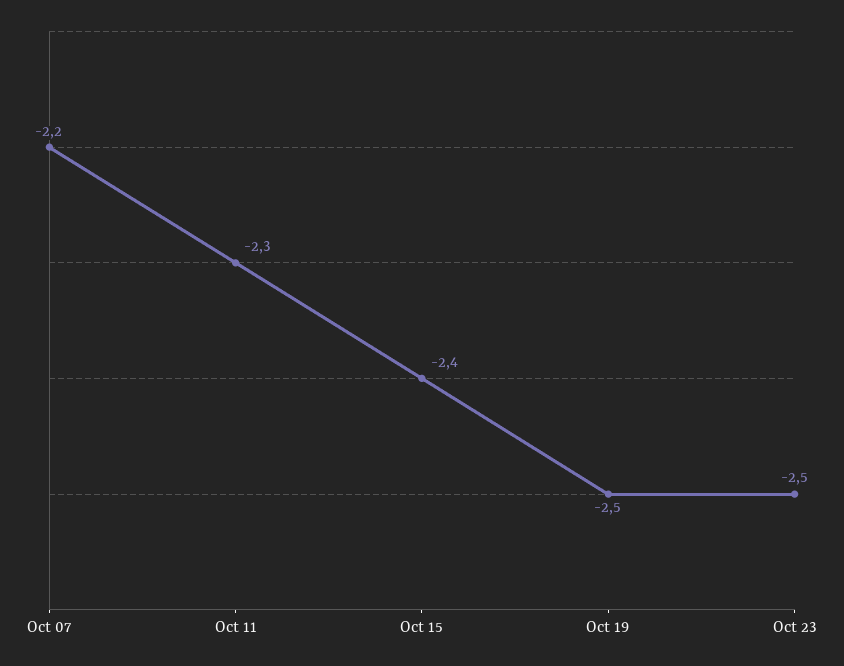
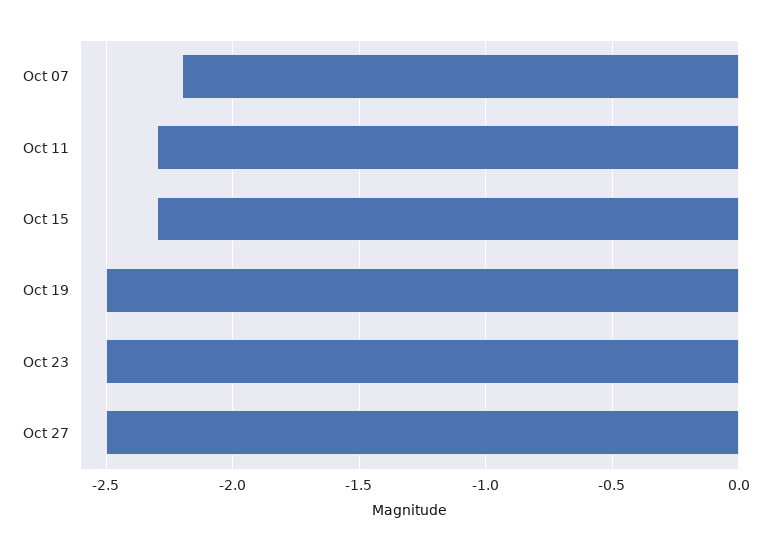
Oct 15: -2.4 -> -2.3
Oct 27: none -> -2.5

